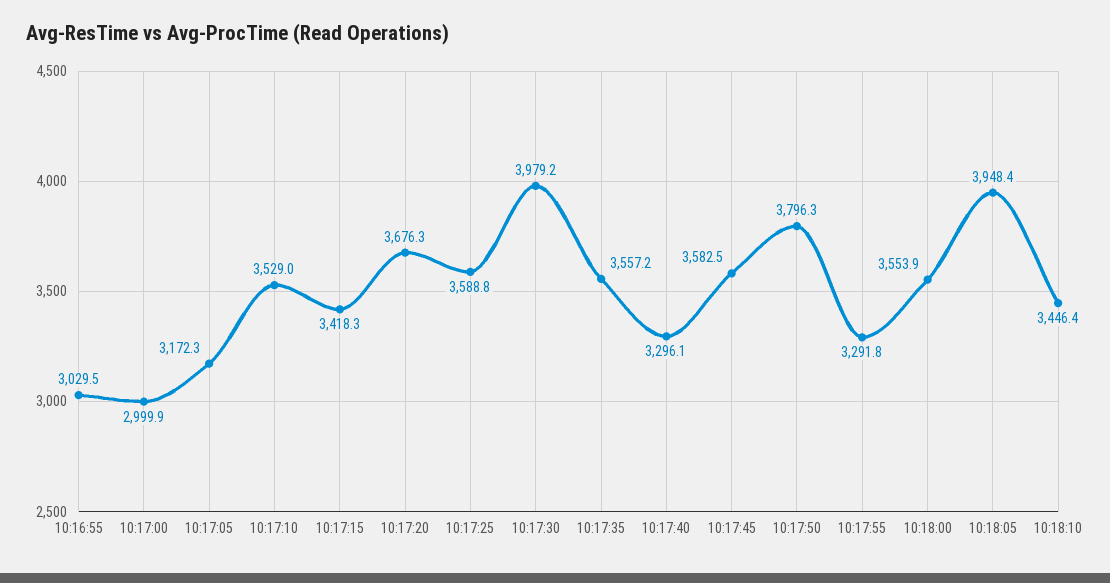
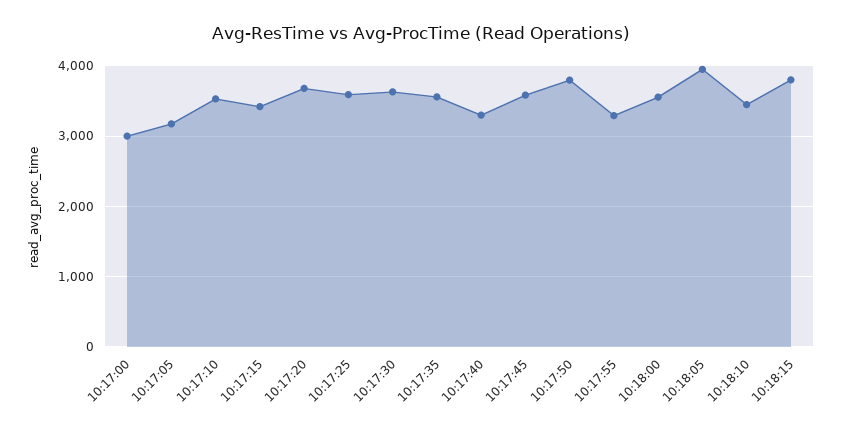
10:16:55: 3029.5 -> none
10:17:30: 3979.2 -> 3600
10:18:15: none -> 3800

